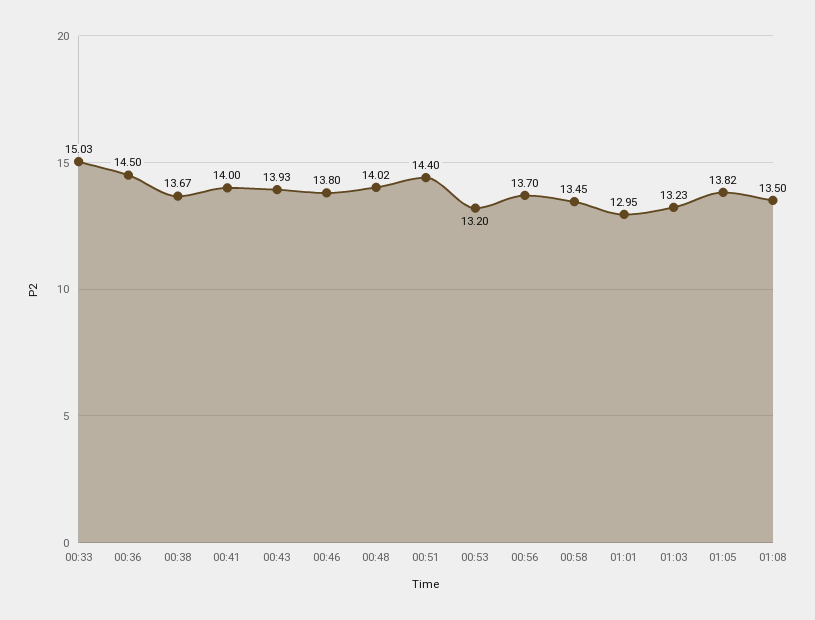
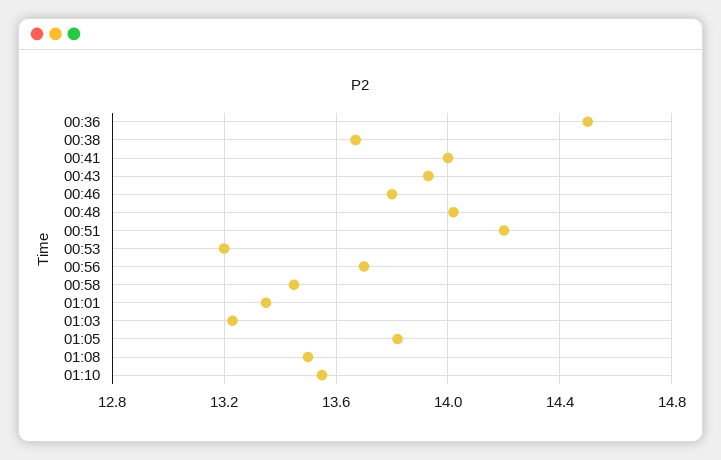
00:33: 15.03 -> none
00:51: 14.4 -> 14.2
01:01: 12.95 -> 13.35
01:10: none -> 13.55

